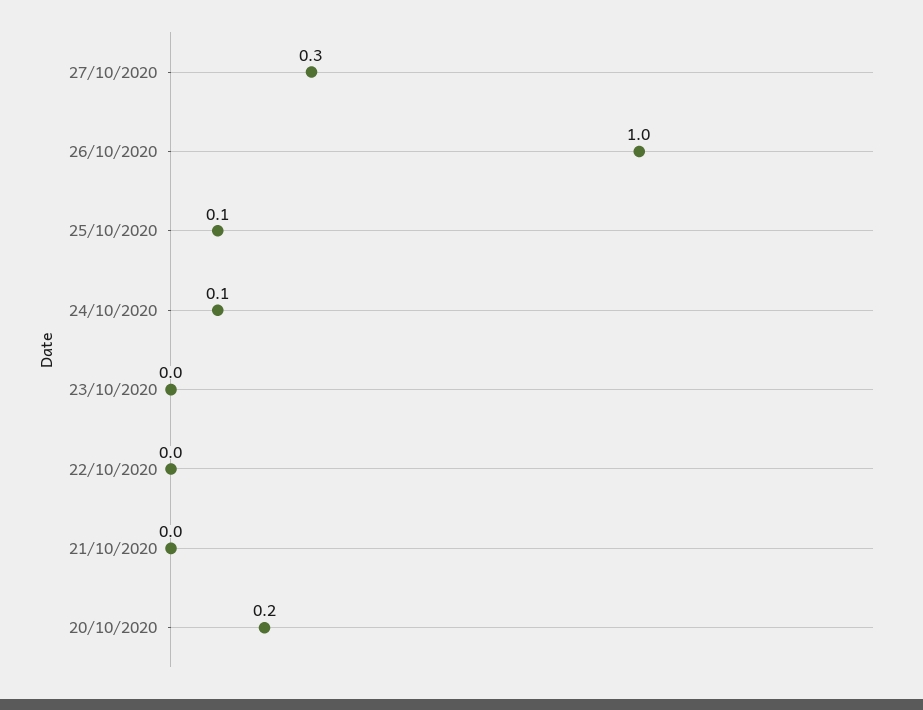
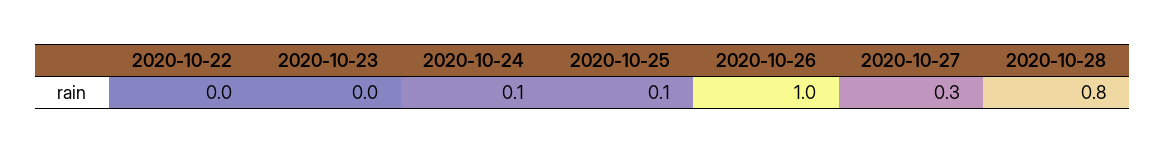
21/10/2020: 0 -> none
20/10/2020: 0.2 -> none
2020-10-28: none -> 0.8

